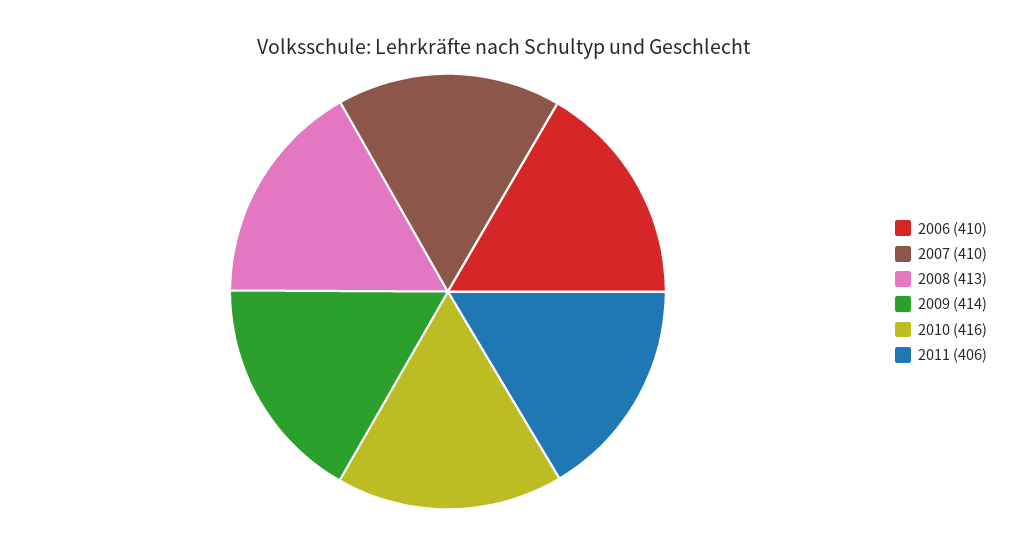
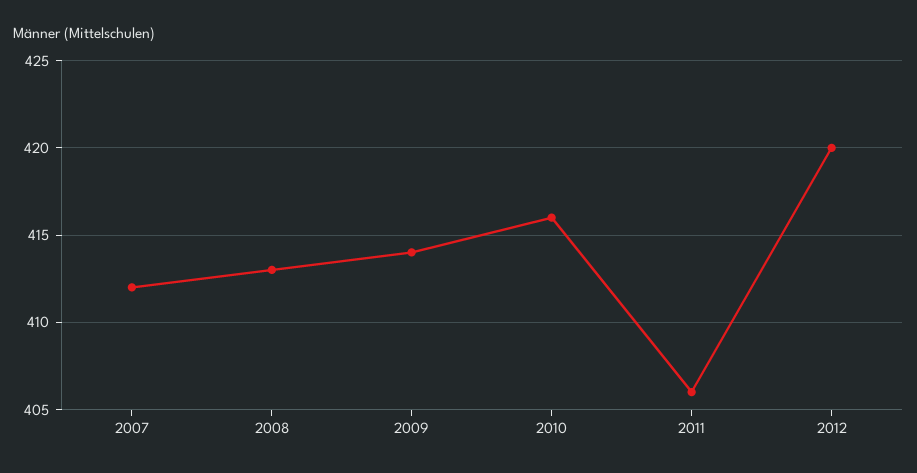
2006: 410 -> none
2007: 410 -> 412
2012: none -> 420

